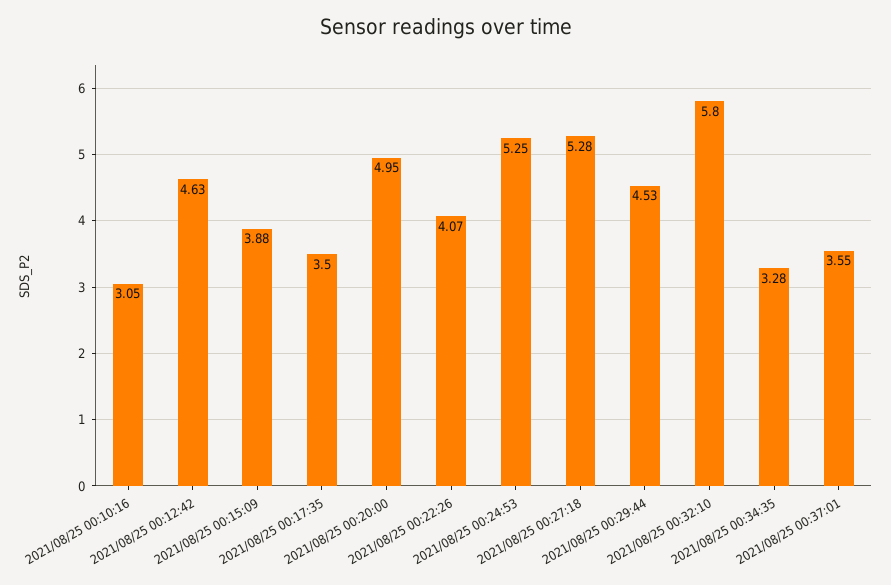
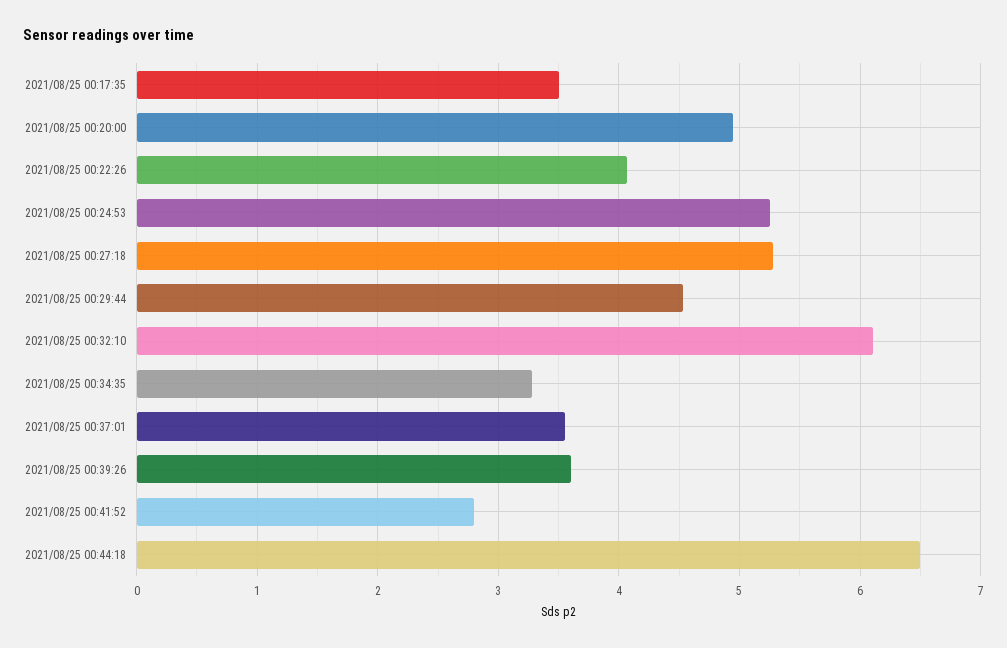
2021/08/25 00:10:16: 3.05 -> none
2021/08/25 00:12:42: 4.63 -> none
2021/08/25 00:15:09: 3.88 -> none
2021/08/25 00:32:10: 5.8 -> 6.1
2021/08/25 00:39:26: none -> 3.6
2021/08/25 00:41:52: none -> 2.8
2021/08/25 00:44:18: none -> 6.5

